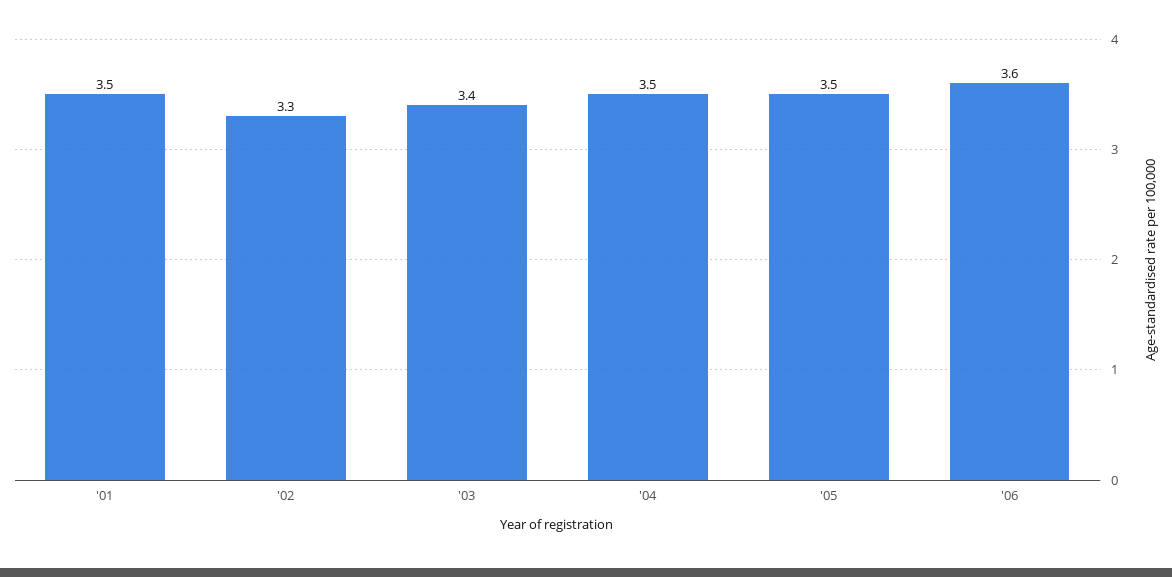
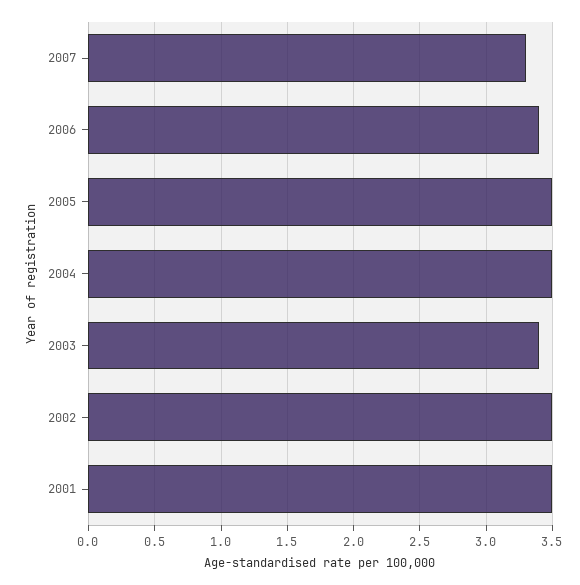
'02: 3.3 -> 3.5
'06: 3.6 -> 3.4
2007: none -> 3.3

